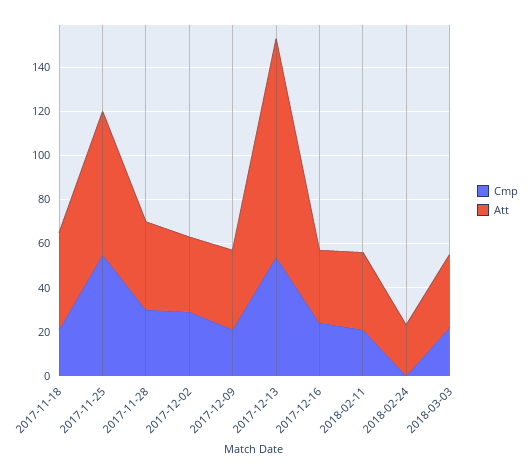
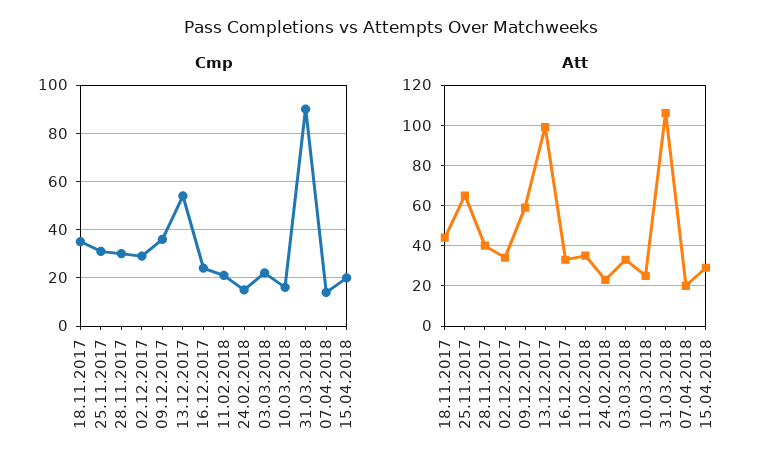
Cmp, 2017-11-18: 20 -> 35
Cmp, 2017-11-25: 55 -> 30
Cmp, 2017-12-09: 20 -> 35
Att, 2017-12-09: 35 -> 60
Cmp, 2018-02-24: 0 -> 15
Cmp, 10.03.2018: none -> 15
Cmp, 31.03.2018: none -> 90
Cmp, 07.04.2018: none -> 15
Cmp, 15.04.2018: none -> 20
Att, 10.03.2018: none -> 25
Att, 31.03.2018: none -> 105
Att, 07.04.2018: none -> 20
Att, 15.04.2018: none -> 30

